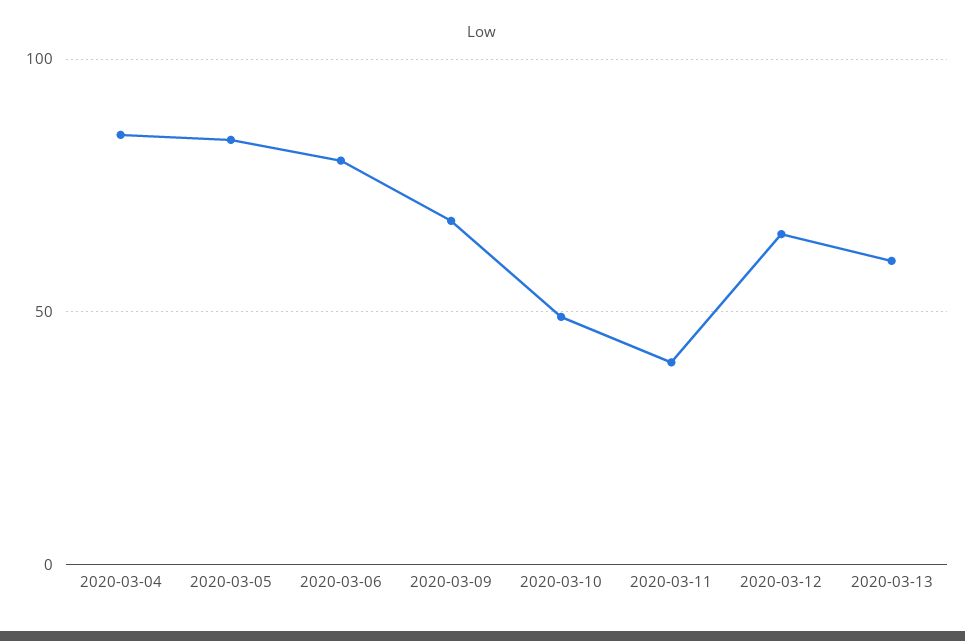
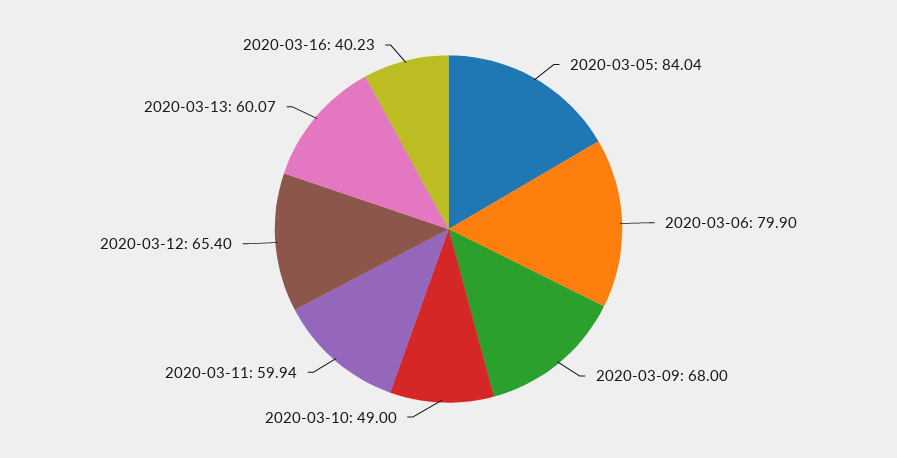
2020-03-04: 85 -> none
2020-03-11: 40 -> 59.94
2020-03-16: none -> 40.23

